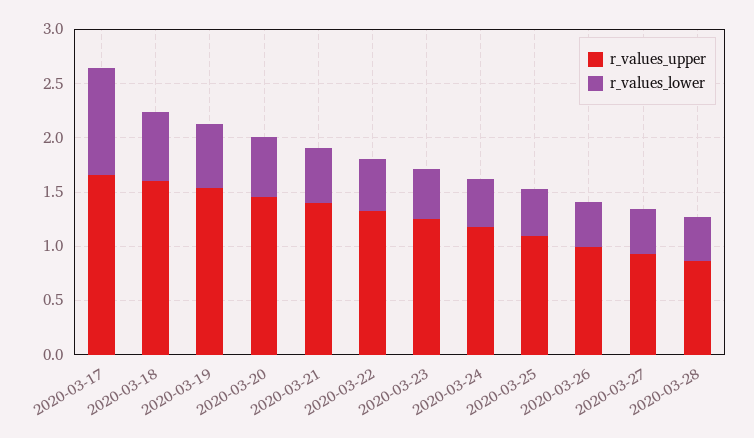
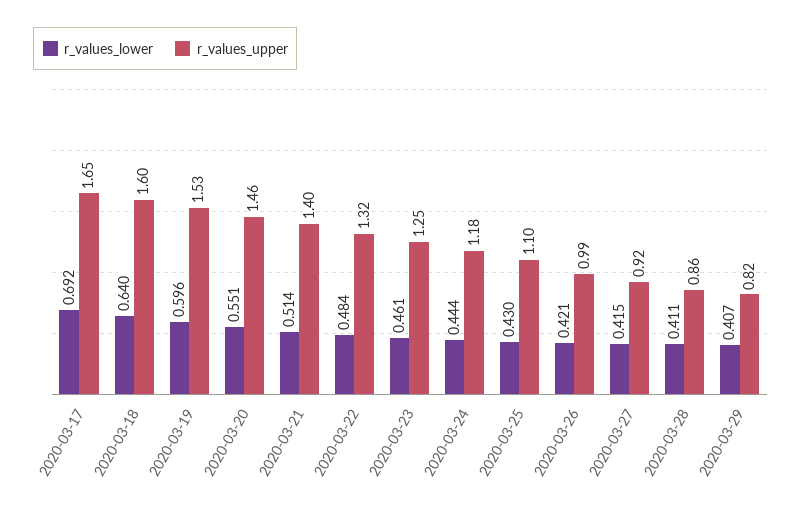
r_values_lower, 2020-03-17: 1 -> 0.692
r_values_lower, 2020-03-29: none -> 0.407
r_values_upper, 2020-03-29: none -> 0.82

